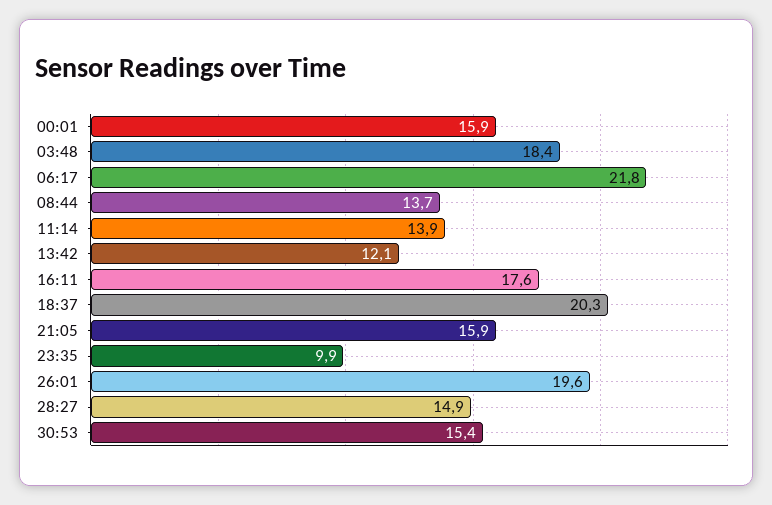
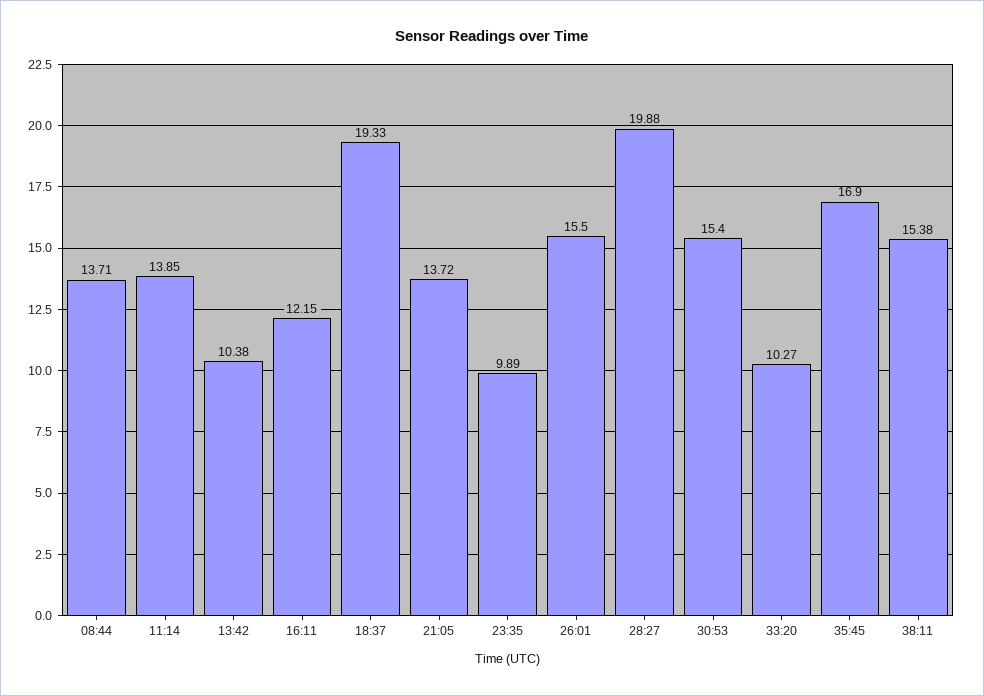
00:01: 15.9 -> none
03:48: 18.4 -> none
06:17: 21.8 -> none
13:42: 12.1 -> 10.38
16:11: 17.6 -> 12.15
18:37: 20.3 -> 19.33
21:05: 15.9 -> 13.72
26:01: 19.6 -> 15.5
28:27: 14.9 -> 19.88
33:20: none -> 10.27
35:45: none -> 16.9
38:11: none -> 15.38

